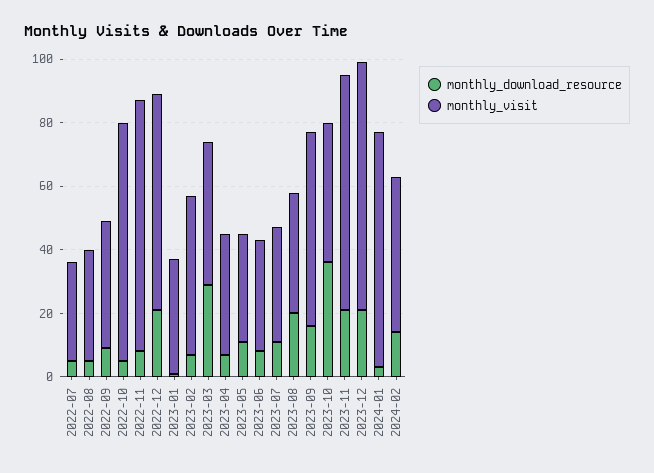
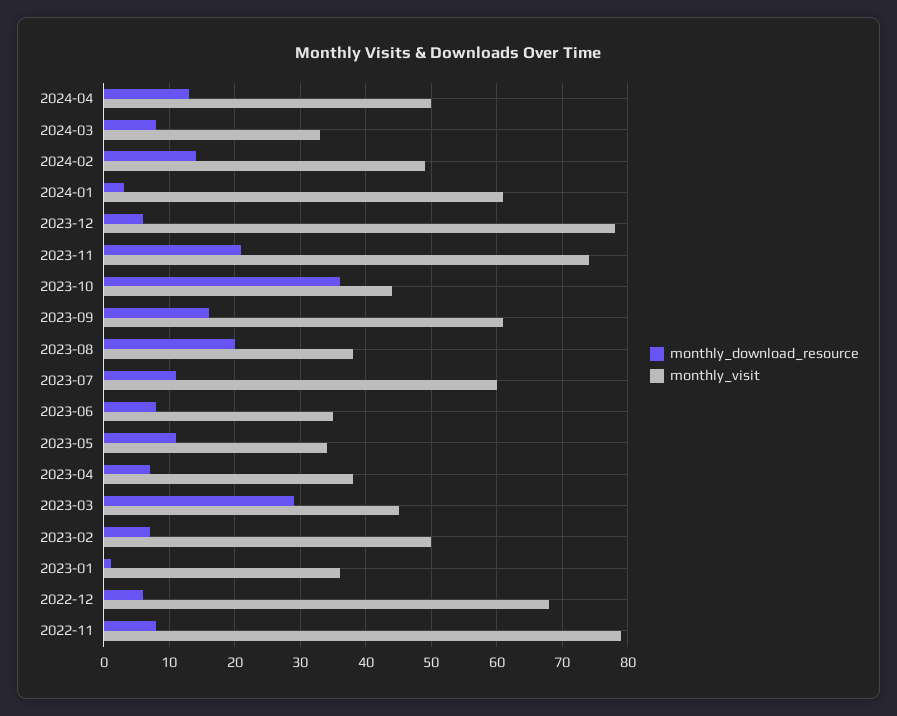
monthly_download_resource, 2022-07: 5 -> none
monthly_visit, 2022-07: 30 -> none
monthly_download_resource, 2022-08: 5 -> none
monthly_visit, 2022-08: 35 -> none
monthly_download_resource, 2022-09: 10 -> none
monthly_visit, 2022-09: 40 -> none
monthly_download_resource, 2022-10: 5 -> none
monthly_visit, 2022-10: 75 -> none
monthly_download_resource, 2022-12: 20 -> 6
monthly_visit, 2023-07: 35 -> 60
monthly_download_resource, 2023-12: 20 -> 6
monthly_visit, 2024-01: 75 -> 61
monthly_download_resource, 2024-04: none -> 13
monthly_visit, 2024-04: none -> 50
monthly_download_resource, 2024-03: none -> 8
monthly_visit, 2024-03: none -> 33

